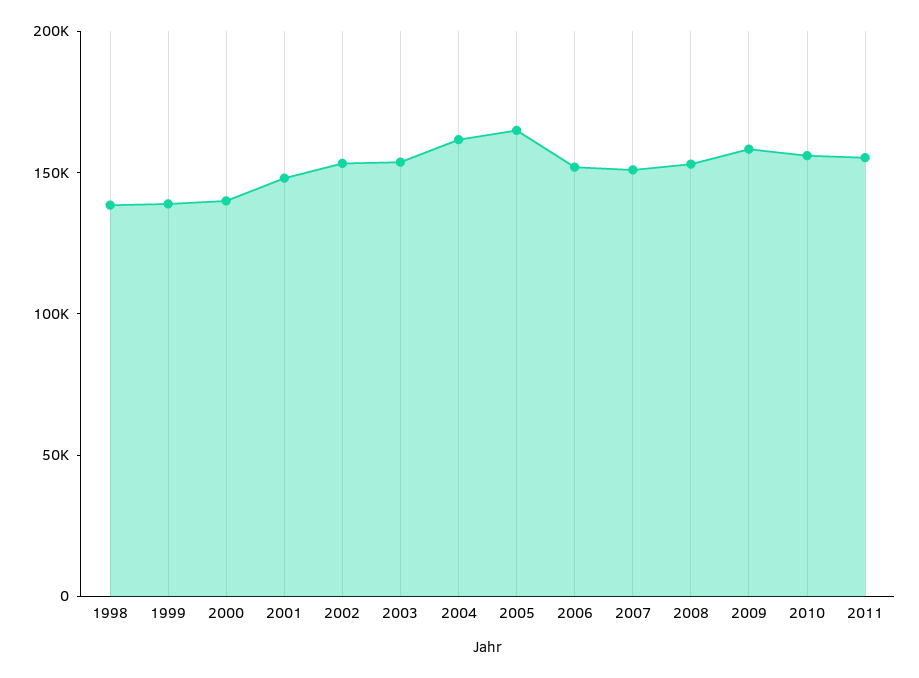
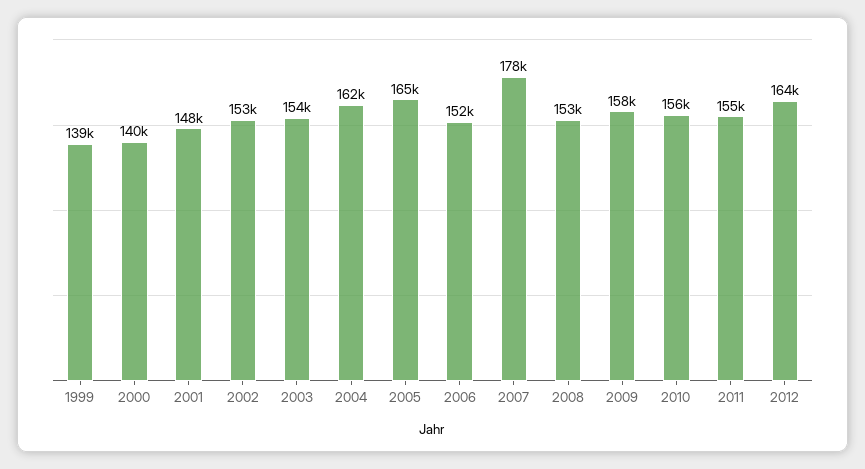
1998: 140000 -> none
2007: 150000 -> 178000
2012: none -> 164000

